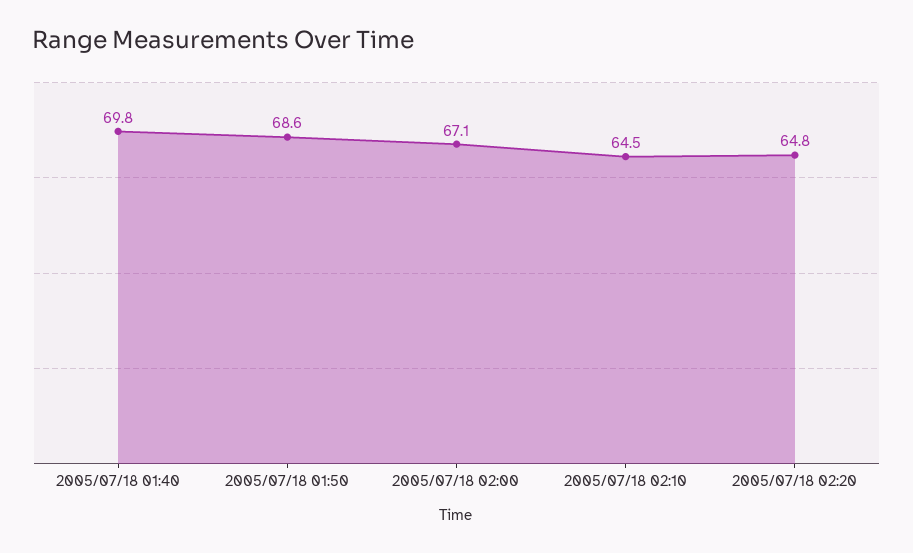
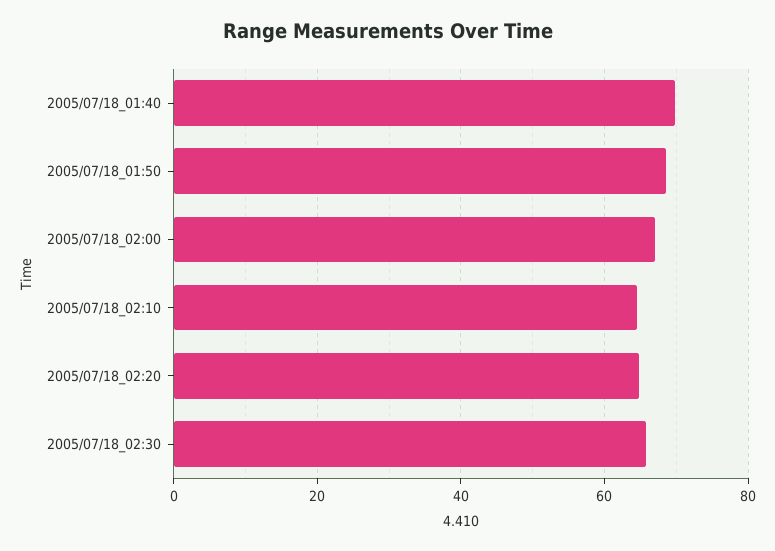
2005/07/18_02:30: none -> 66

